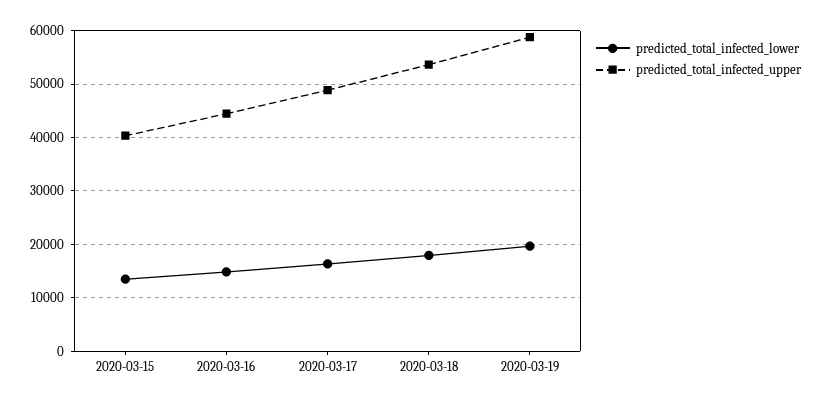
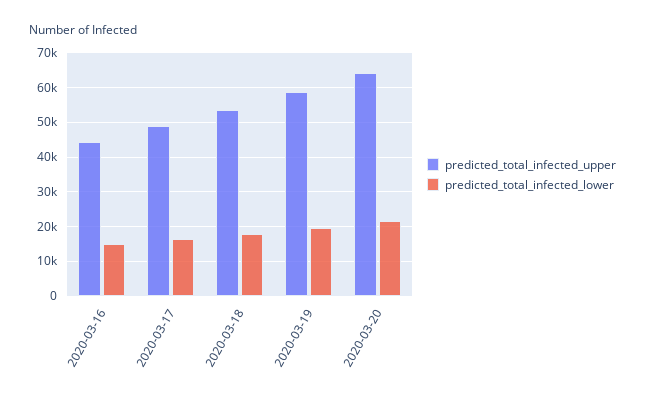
predicted_total_infected_lower, 2020-03-15: 14000 -> none
predicted_total_infected_upper, 2020-03-15: 40000 -> none
predicted_total_infected_upper, 2020-03-20: none -> 64000
predicted_total_infected_lower, 2020-03-20: none -> 22000

